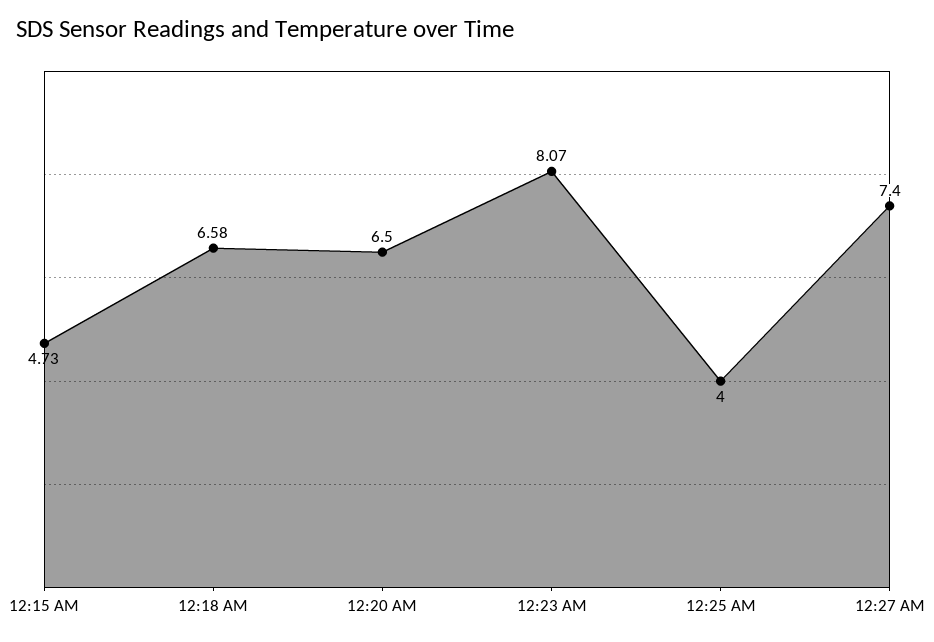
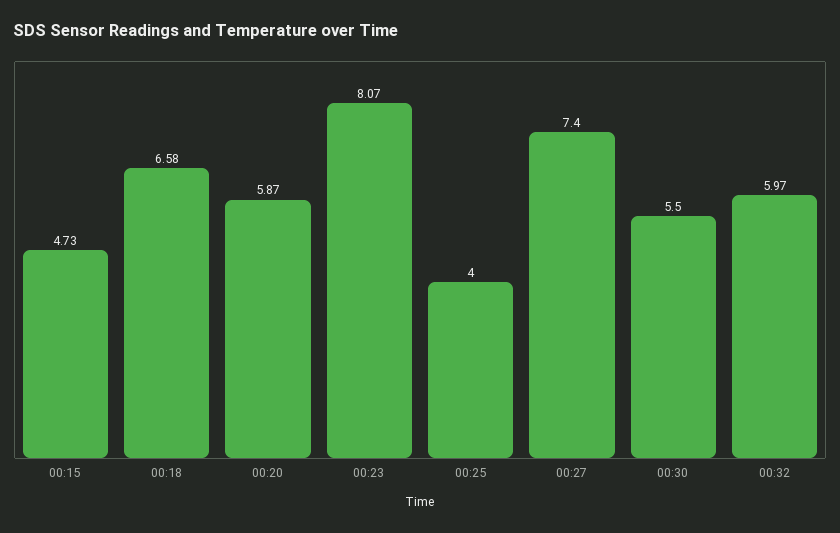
12:20 AM: 6.5 -> 5.87
00:30: none -> 5.5
00:32: none -> 5.97

